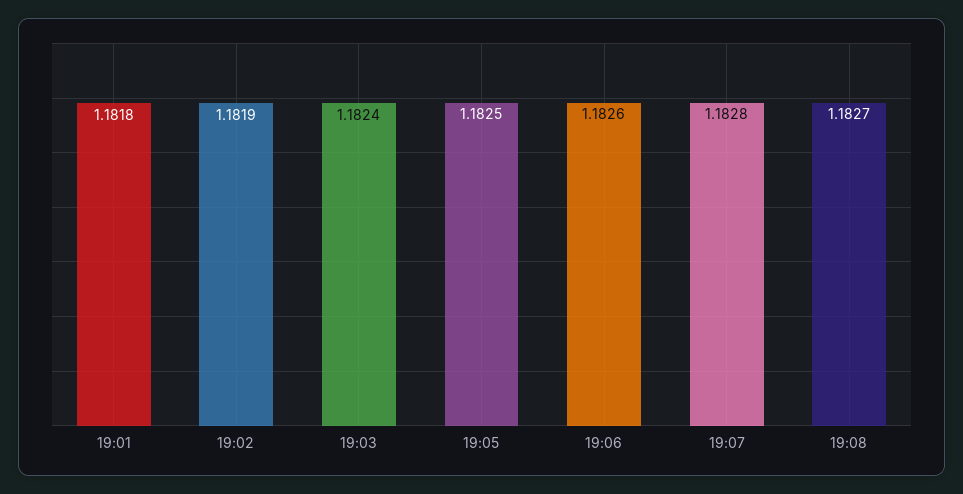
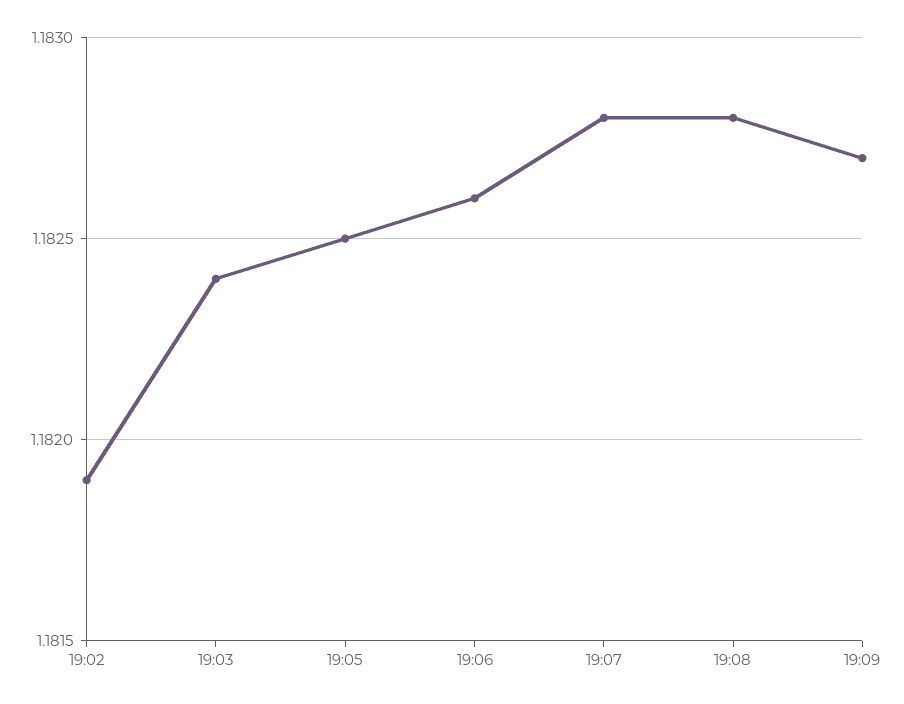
19:01: 1.1818 -> none
19:08: 1.1827 -> 1.1828
19:09: none -> 1.1827

